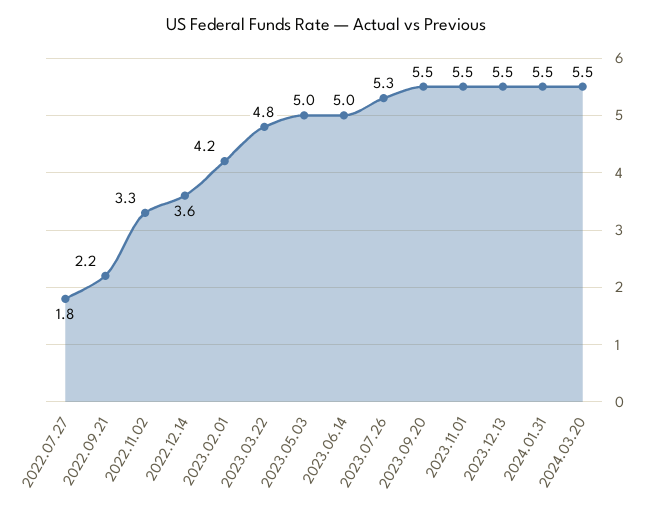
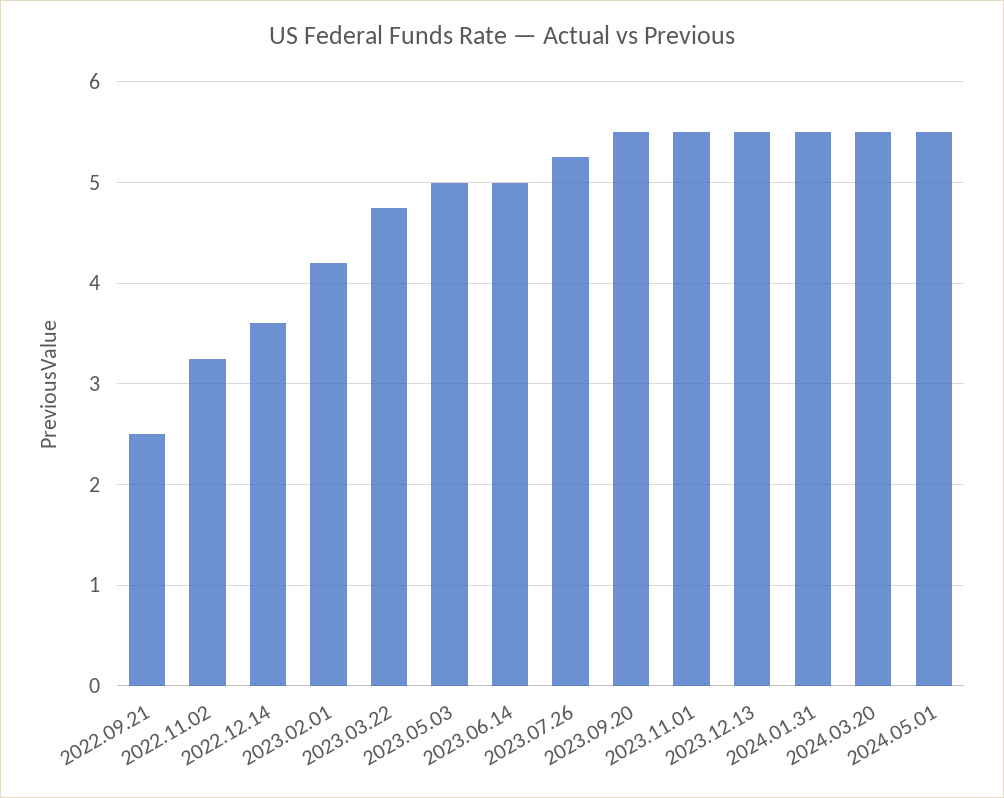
2022.07.27: 1.8 -> none
2022.09.21: 2.2 -> 2.5
2024.05.01: none -> 5.5

